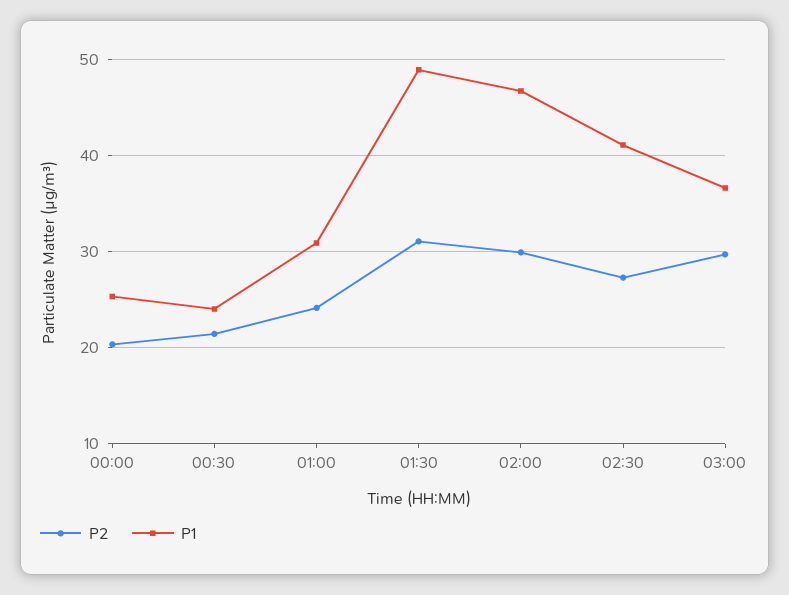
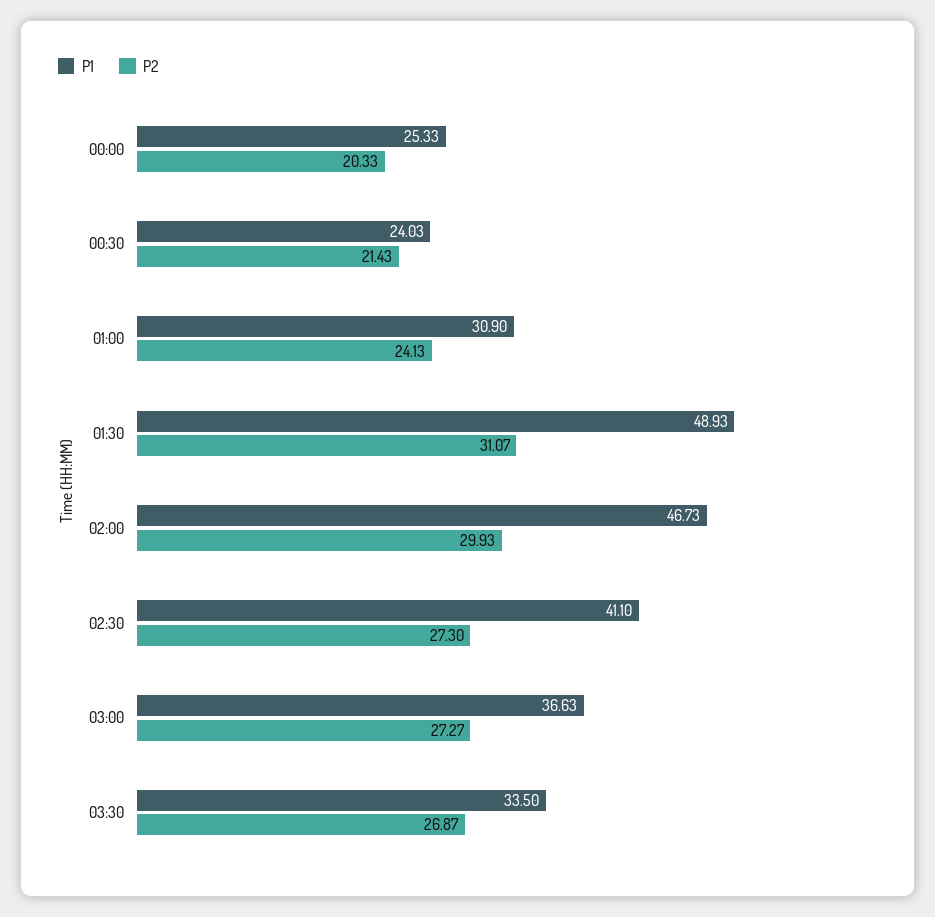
P2, 03:00: 30 -> 27.27
P1, 03:30: none -> 33.5
P2, 03:30: none -> 26.87

